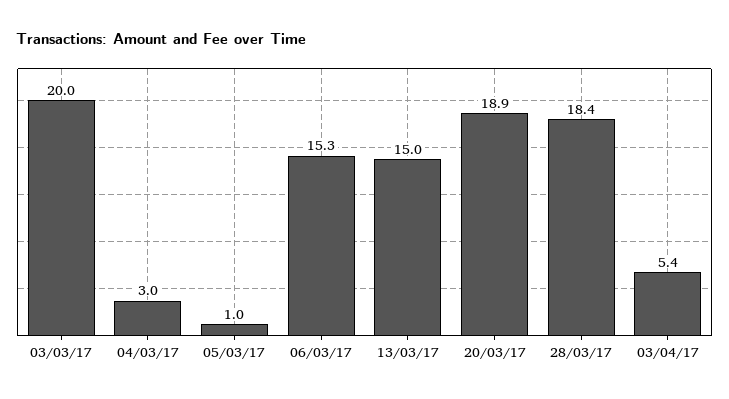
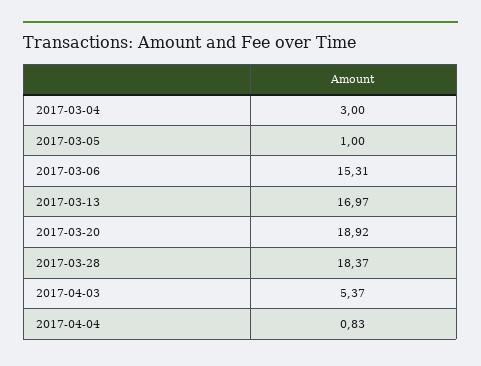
03/03/17: 20 -> none
13/03/17: 15 -> 16.97
2017-04-04: none -> 0.83

